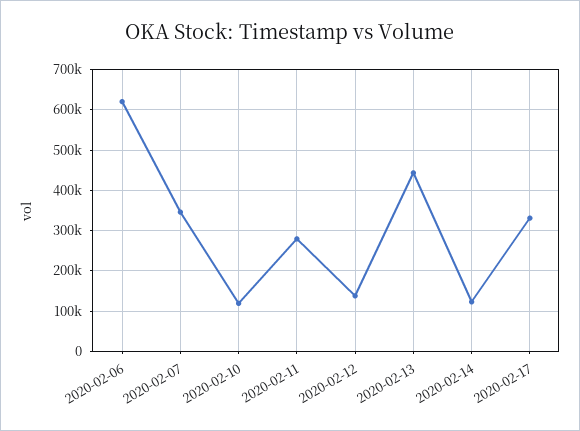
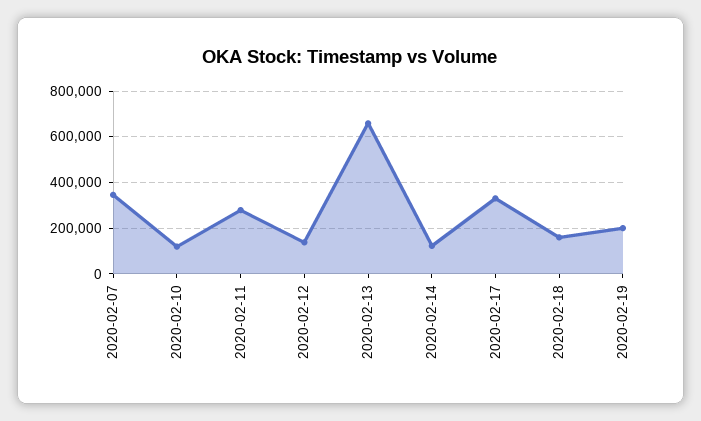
2020-02-06: 620000 -> none
2020-02-13: 440000 -> 650000
2020-02-18: none -> 150000
2020-02-19: none -> 200000

